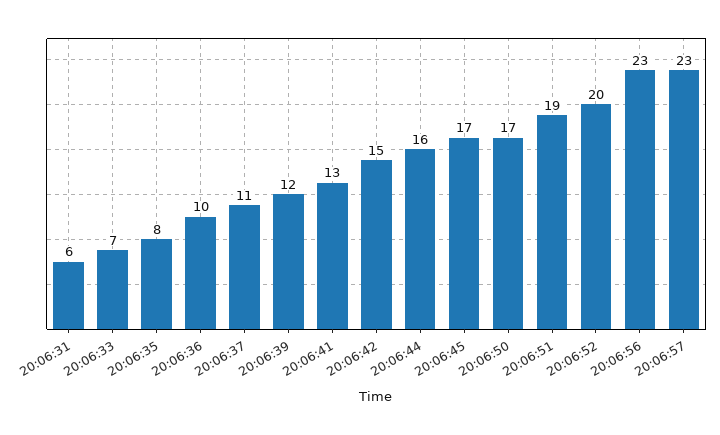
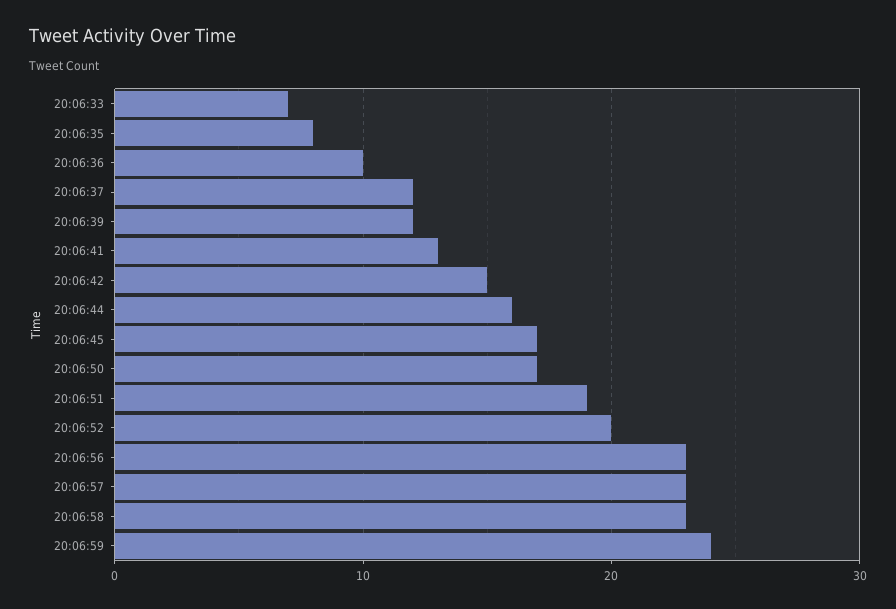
20:06:31: 6 -> none
20:06:37: 11 -> 12
20:06:58: none -> 23
20:06:59: none -> 24

